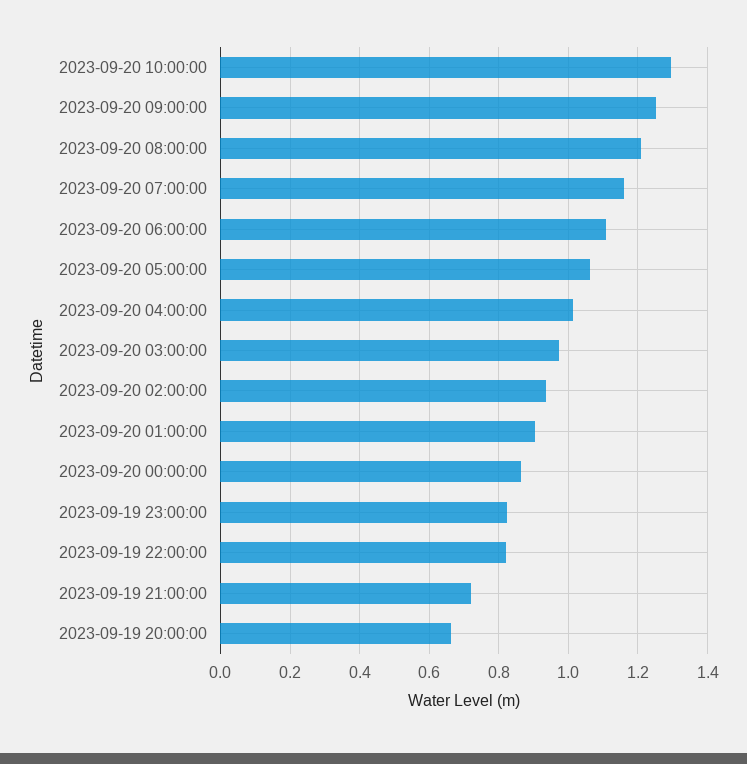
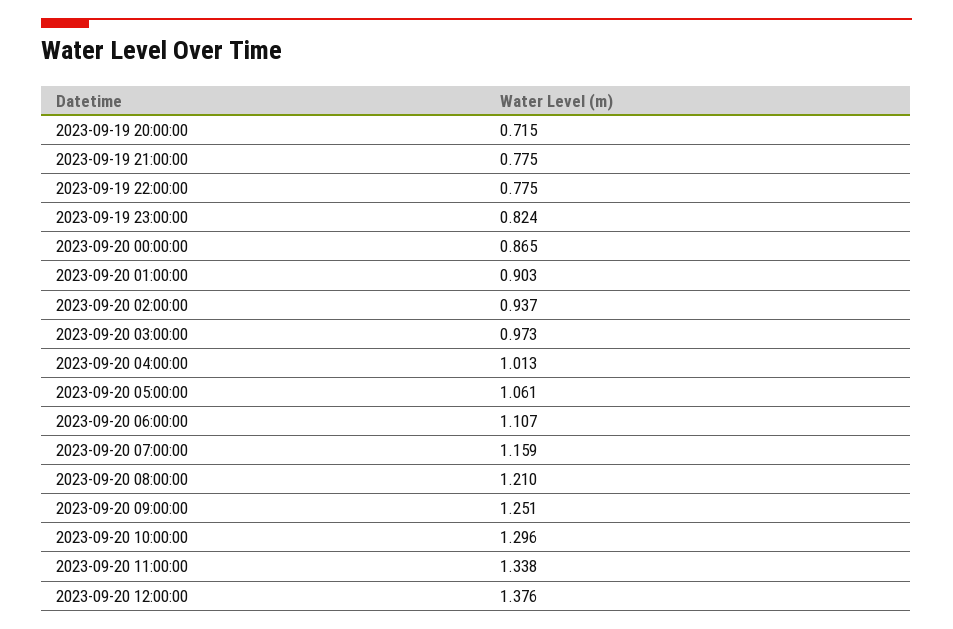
2023-09-19 22:00:00: 0.82 -> 0.775
2023-09-19 21:00:00: 0.72 -> 0.775
2023-09-19 20:00:00: 0.66 -> 0.715
2023-09-20 11:00:00: none -> 1.338
2023-09-20 12:00:00: none -> 1.376

